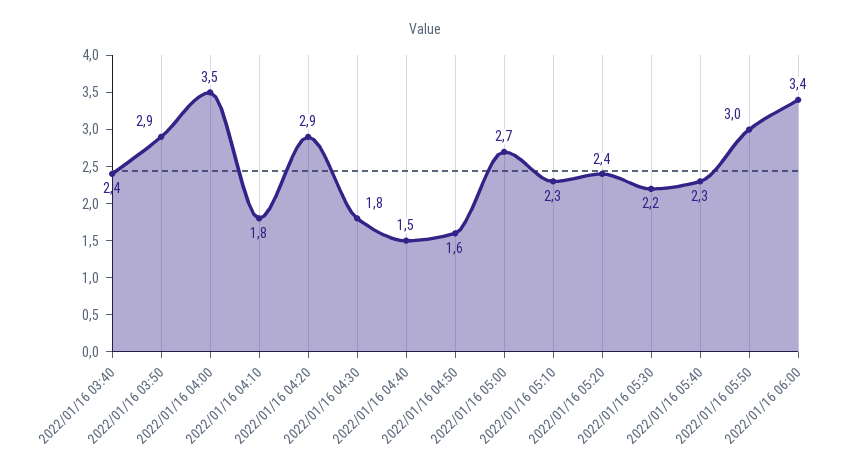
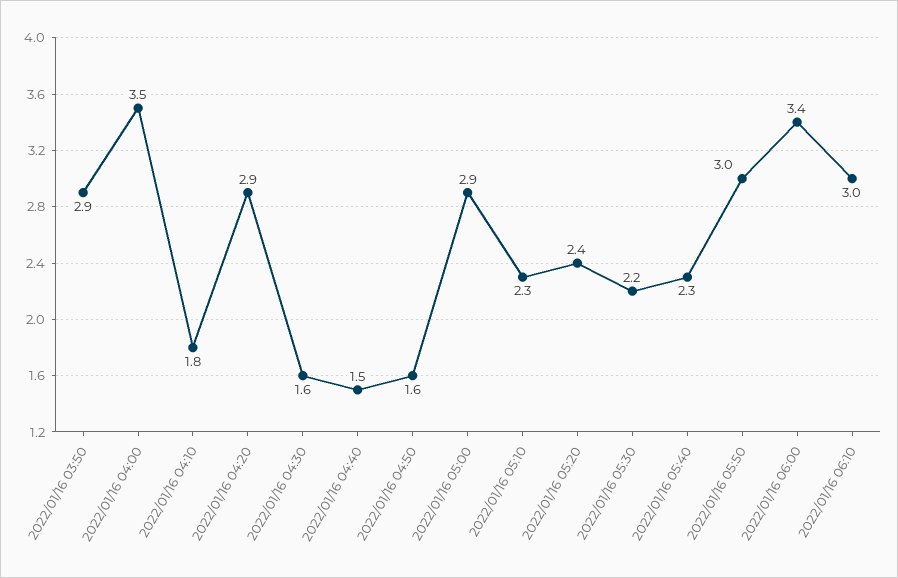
2022/01/16 03:40: 2.4 -> none
2022/01/16 04:30: 1.8 -> 1.6
2022/01/16 05:00: 2.7 -> 2.9
2022/01/16 06:10: none -> 3

